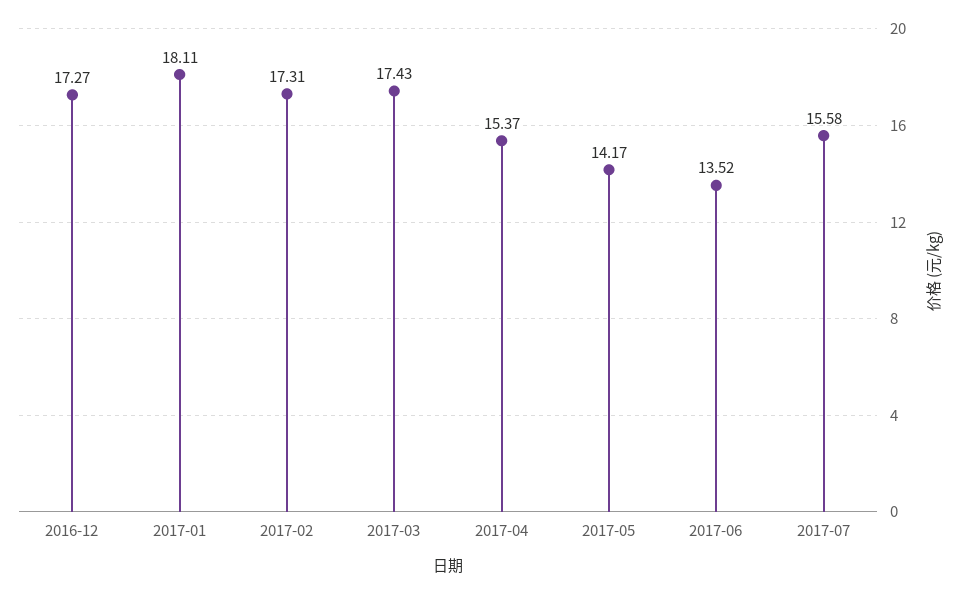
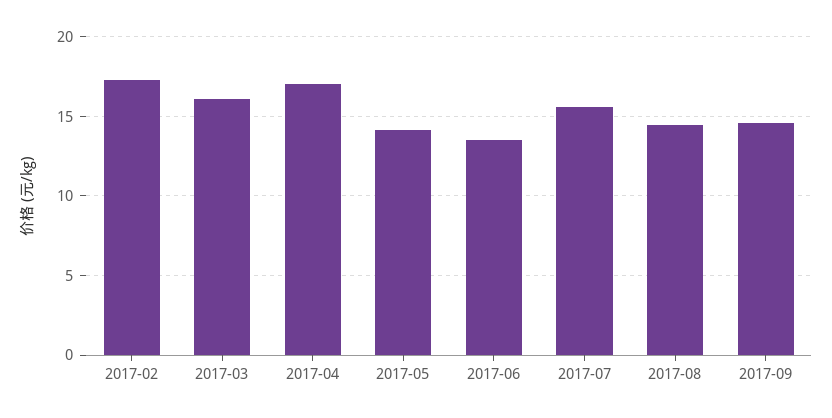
2016-12: 17.27 -> none
2017-01: 18.11 -> none
2017-03: 17.43 -> 16
2017-04: 15.37 -> 17
2017-08: none -> 14.5
2017-09: none -> 14.5

